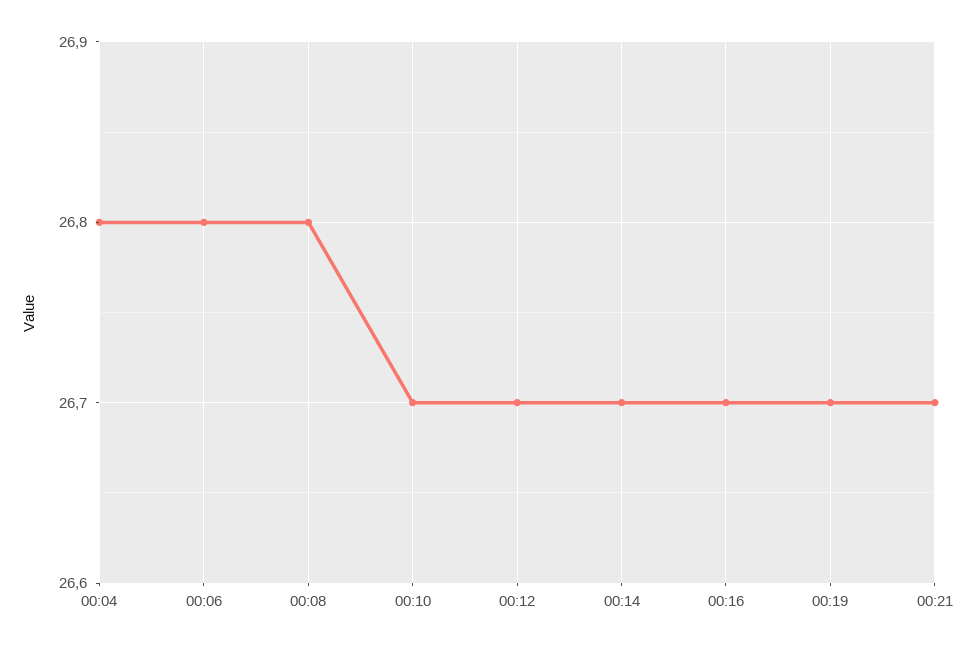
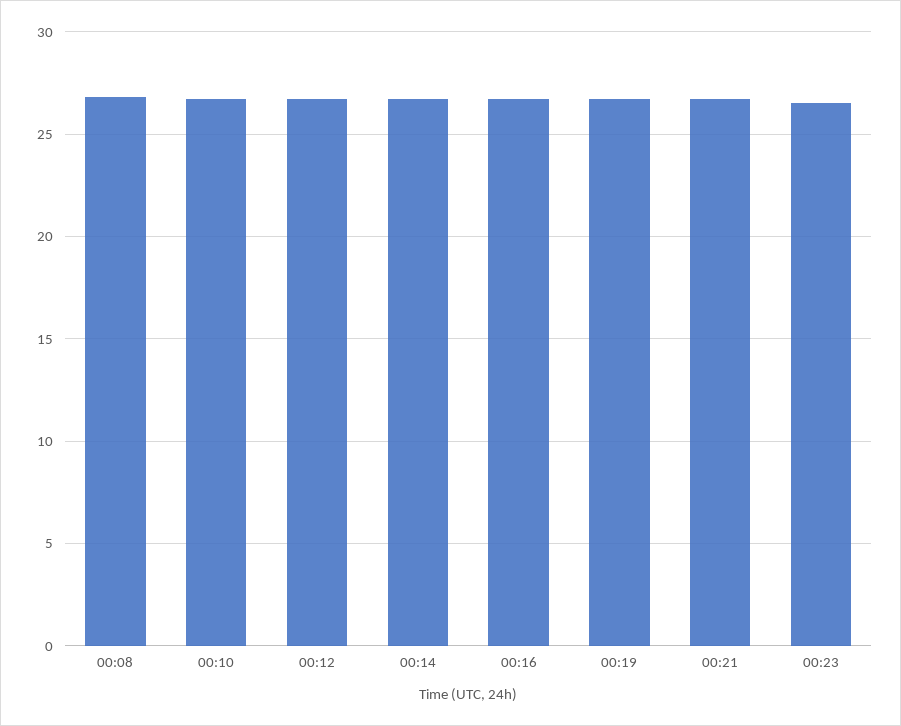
00:04: 26.8 -> none
00:06: 26.8 -> none
00:23: none -> 26.5

